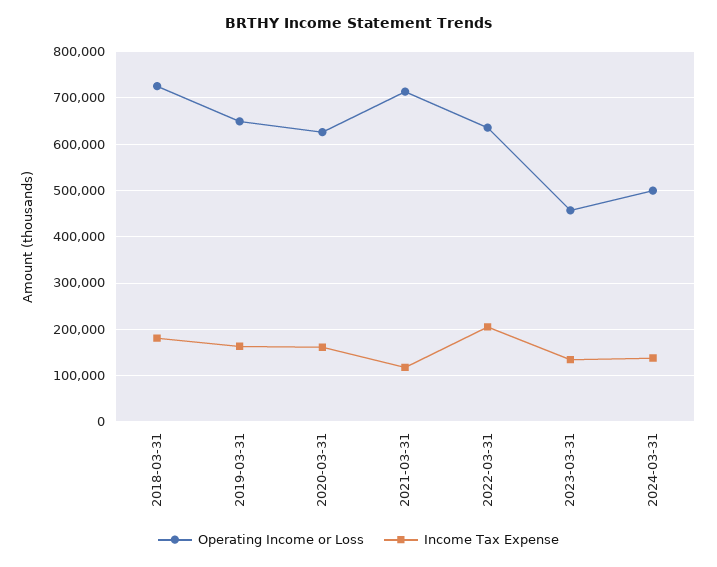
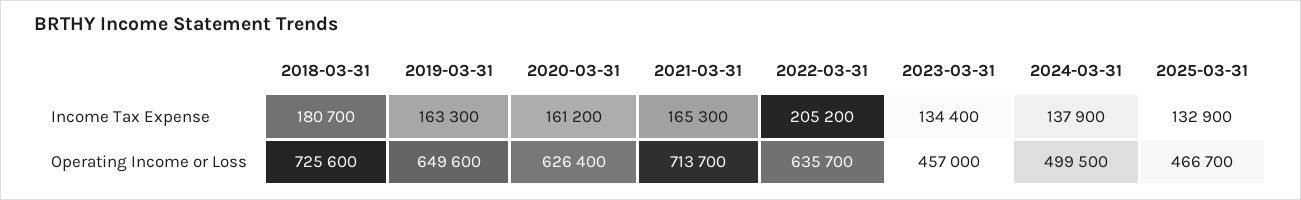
Income Tax Expense, 2021-03-31: 120000 -> 165300
Income Tax Expense, 2025-03-31: none -> 132900
Operating Income or Loss, 2025-03-31: none -> 466700

